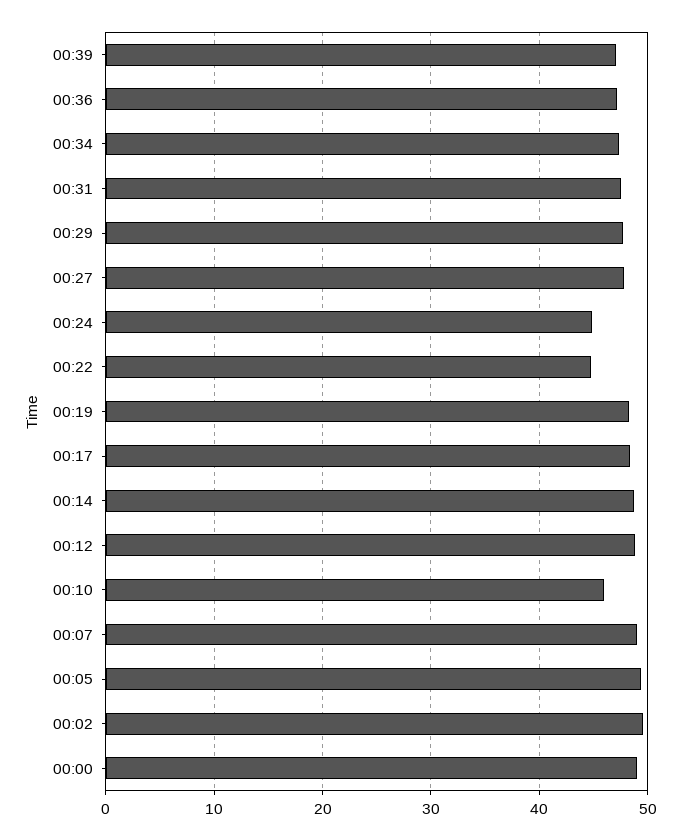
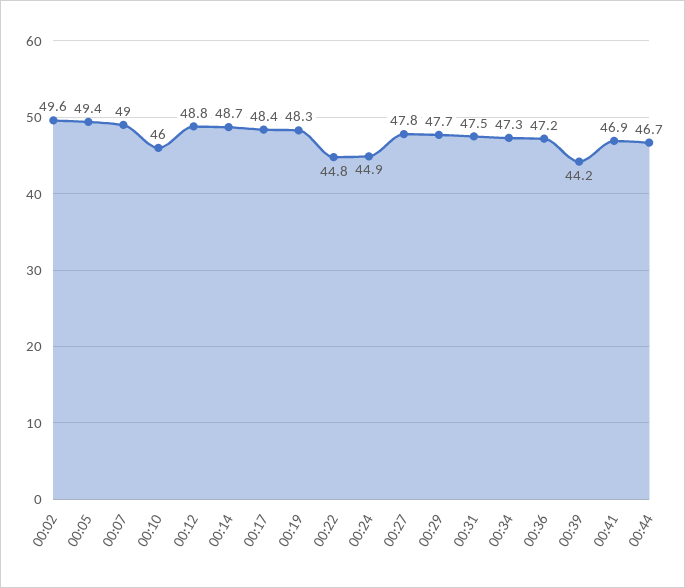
00:39: 47 -> 44.2
00:00: 49 -> none
00:41: none -> 46.9
00:44: none -> 46.7

